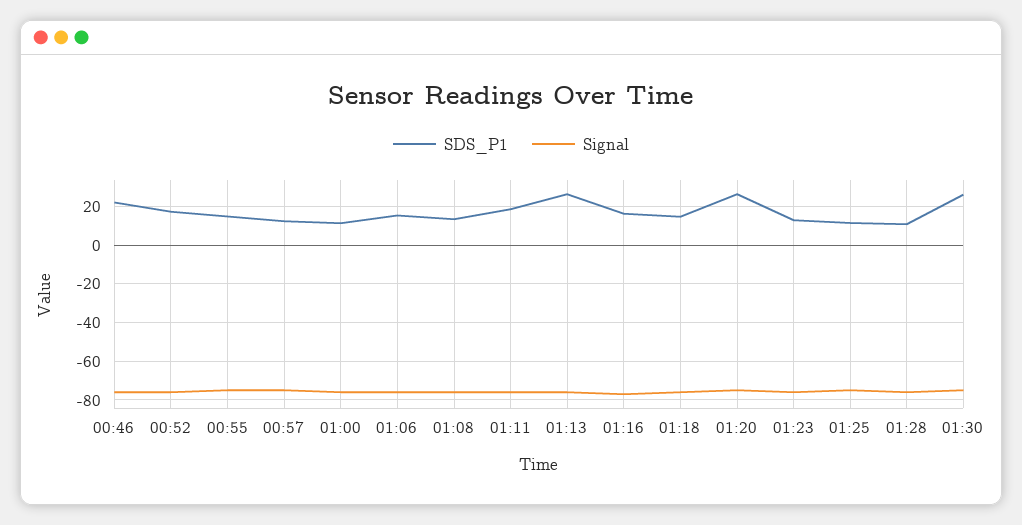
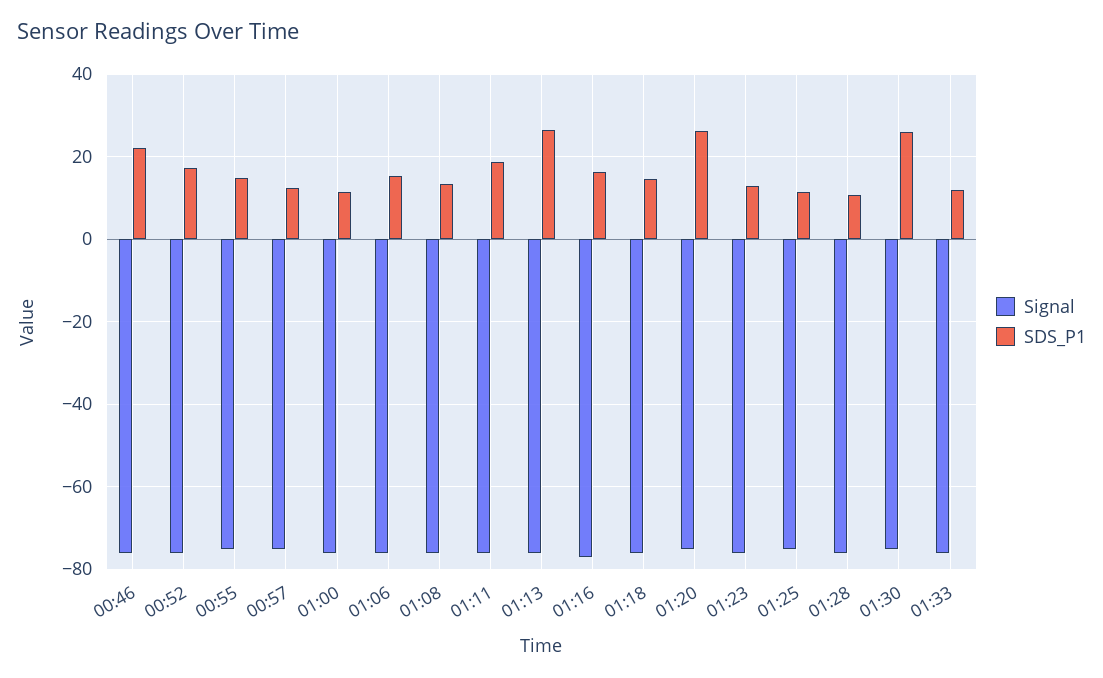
Signal, 01:33: none -> -76
SDS_P1, 01:33: none -> 12

